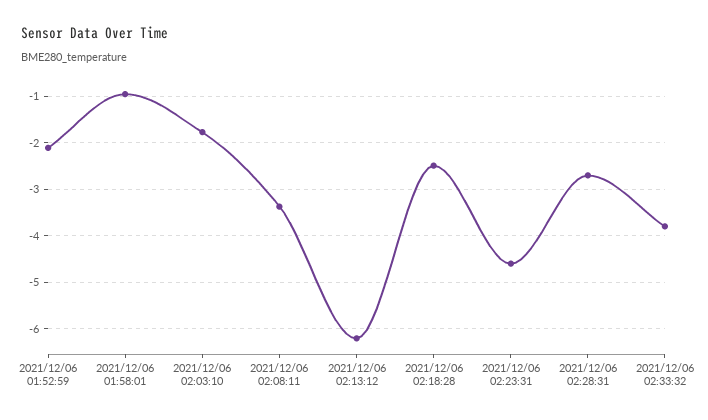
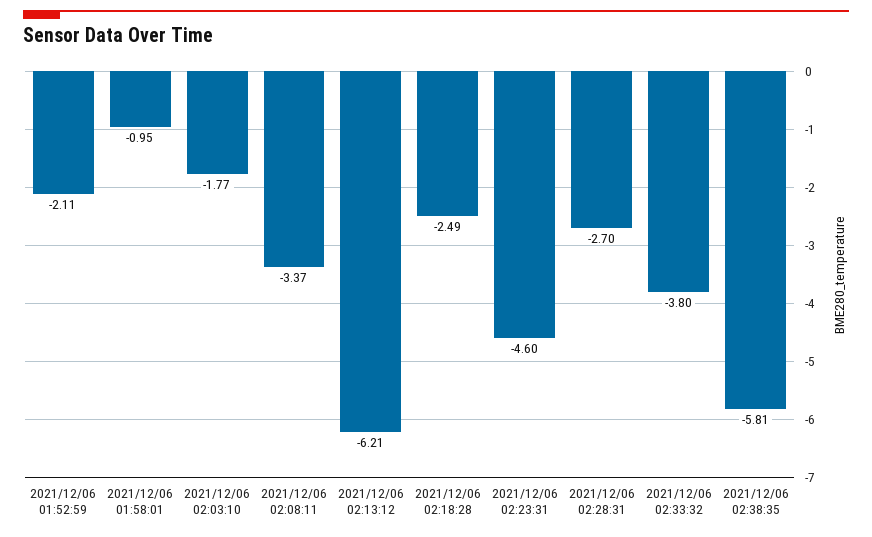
2021/12/06 02:38:35: none -> -5.81

